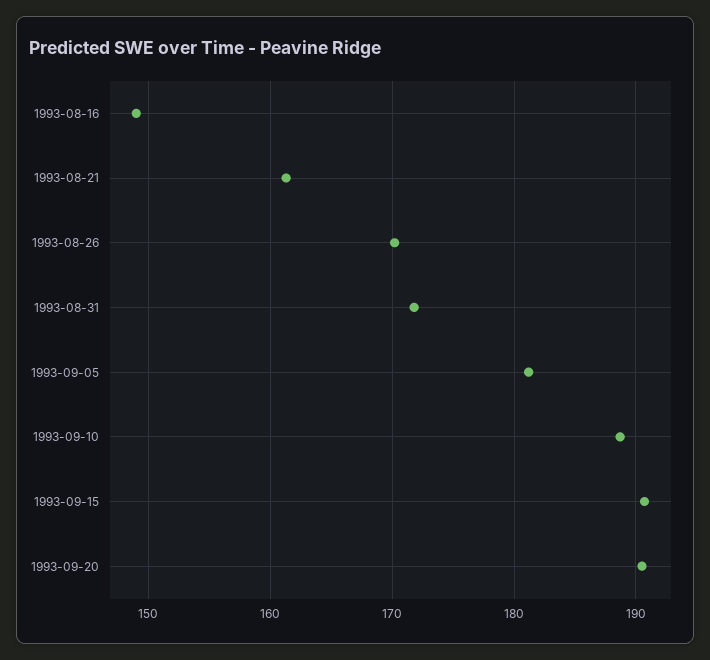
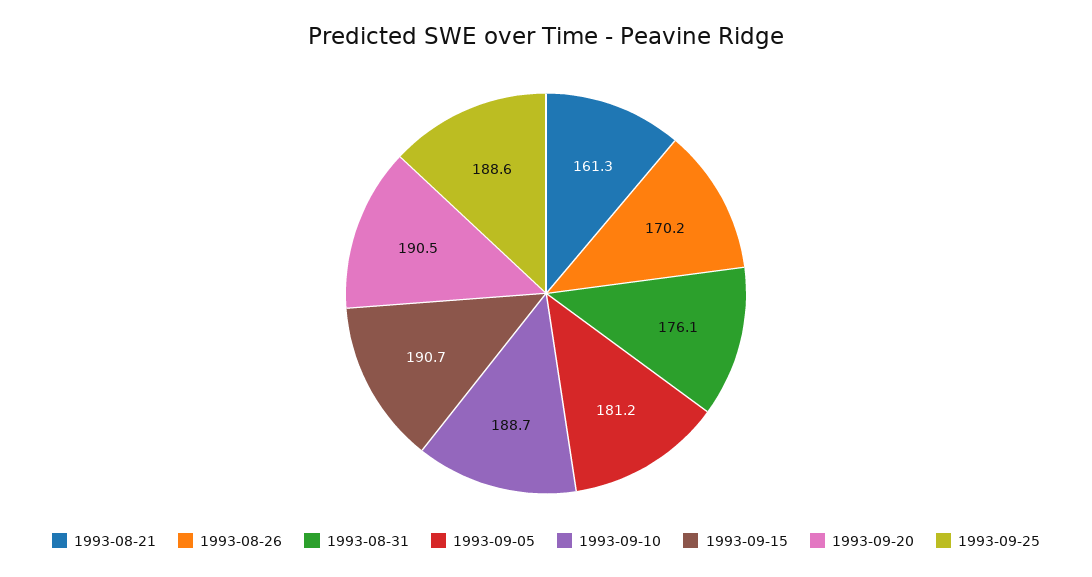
1993-08-16: 149 -> none
1993-08-31: 172 -> 176.1
1993-09-25: none -> 188.6

